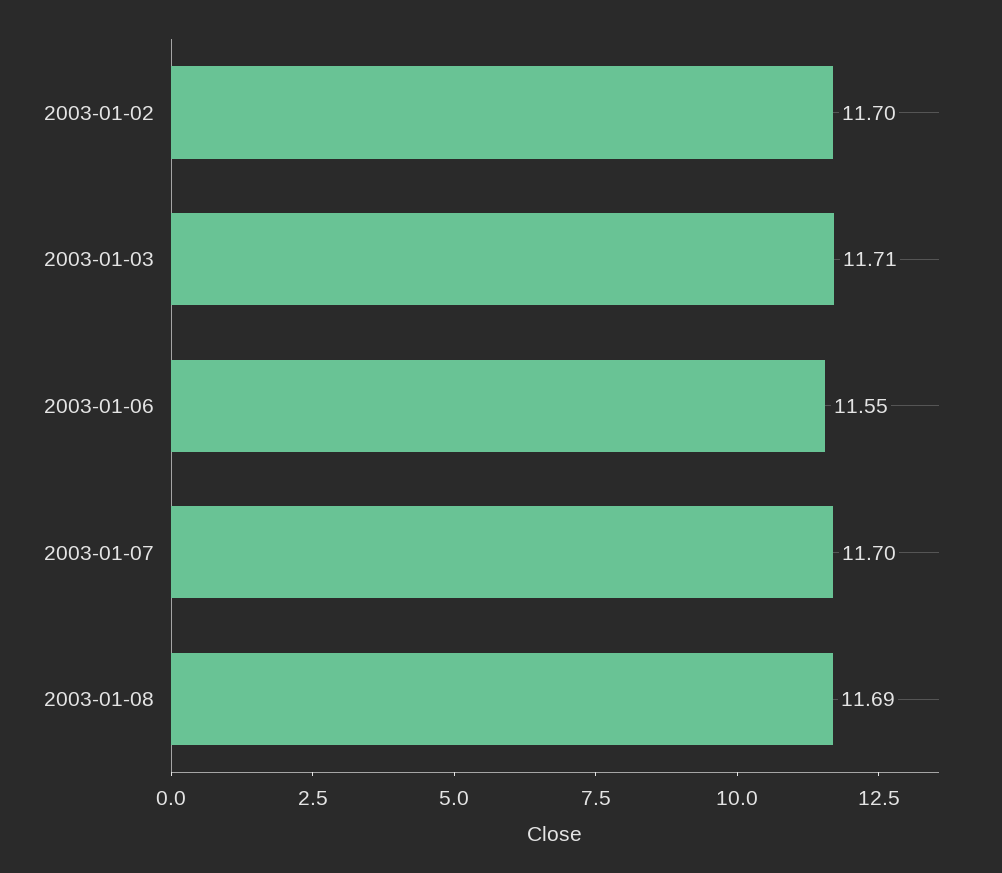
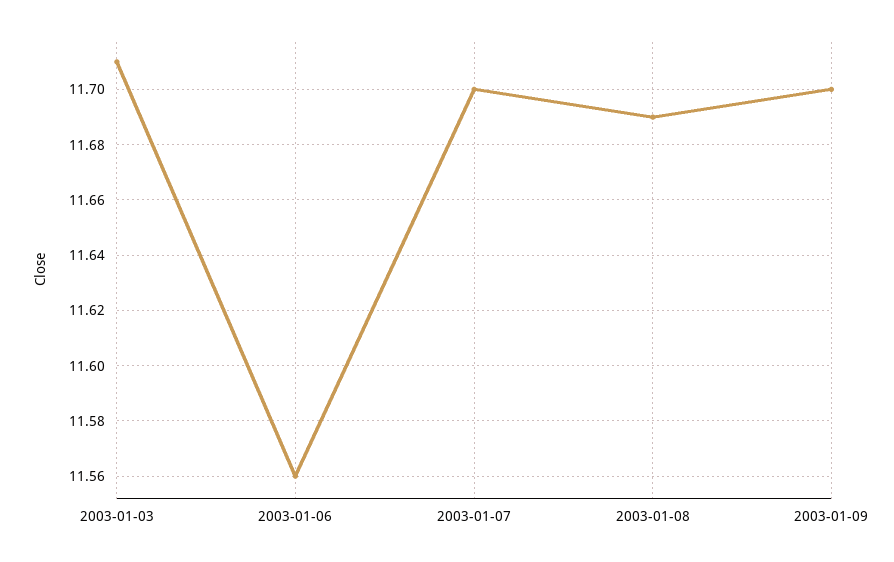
2003-01-02: 11.7 -> none
2003-01-06: 11.55 -> 11.56
2003-01-09: none -> 11.7

